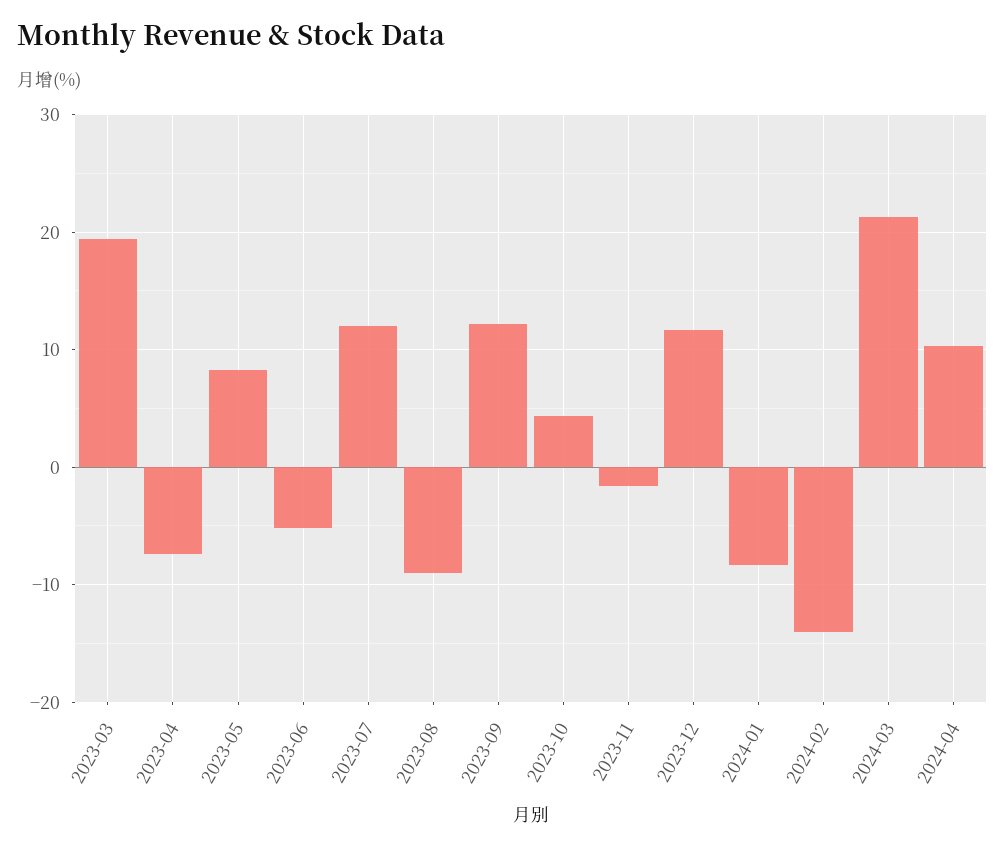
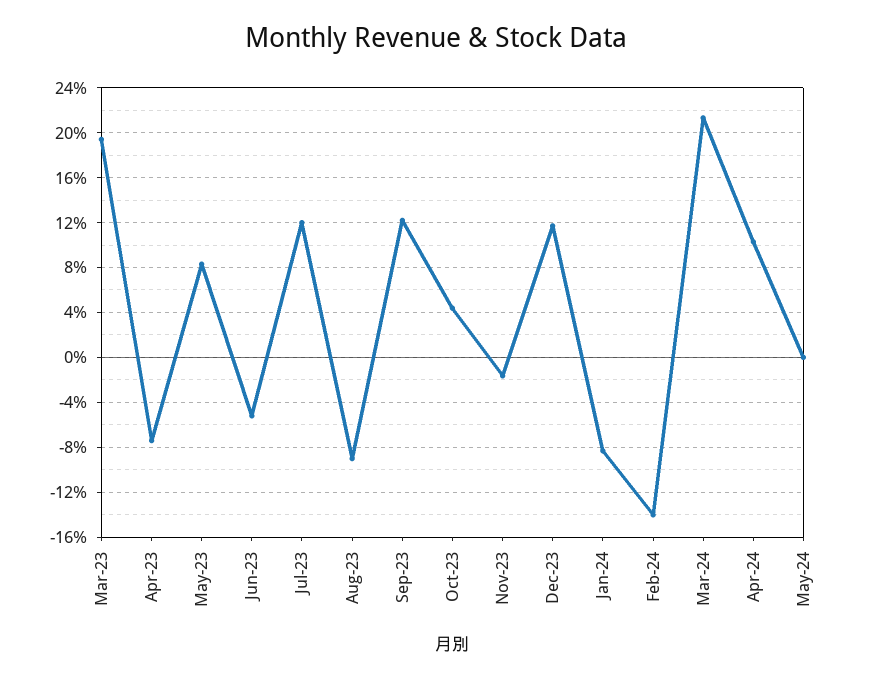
May-24: none -> 0

